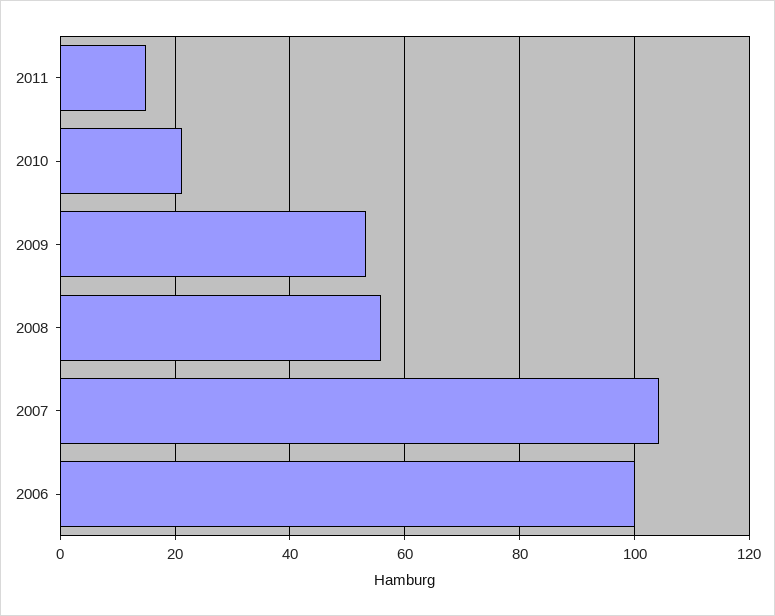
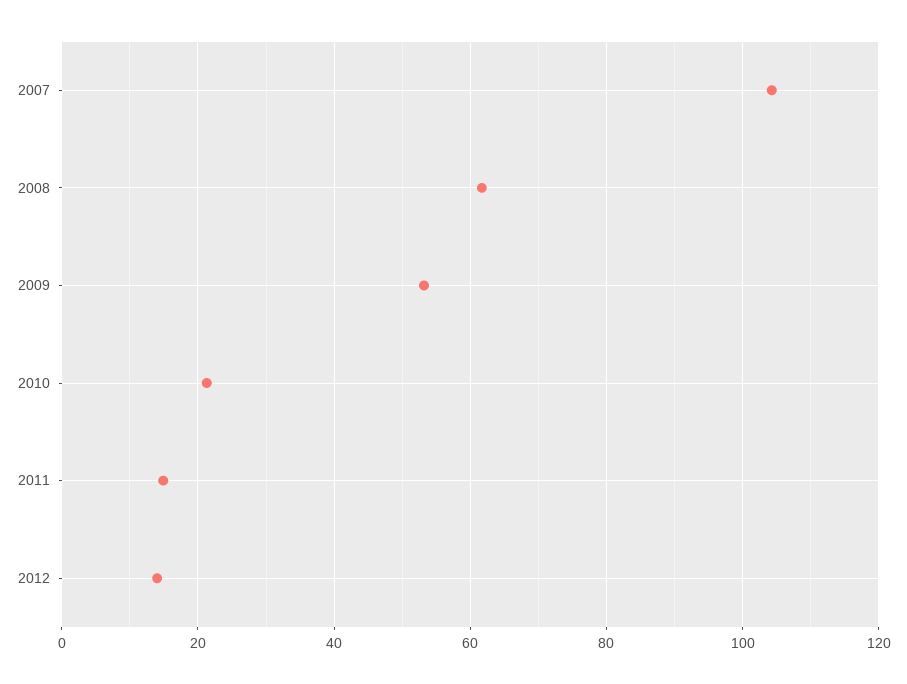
2008: 56 -> 62
2006: 100 -> none
2012: none -> 14

